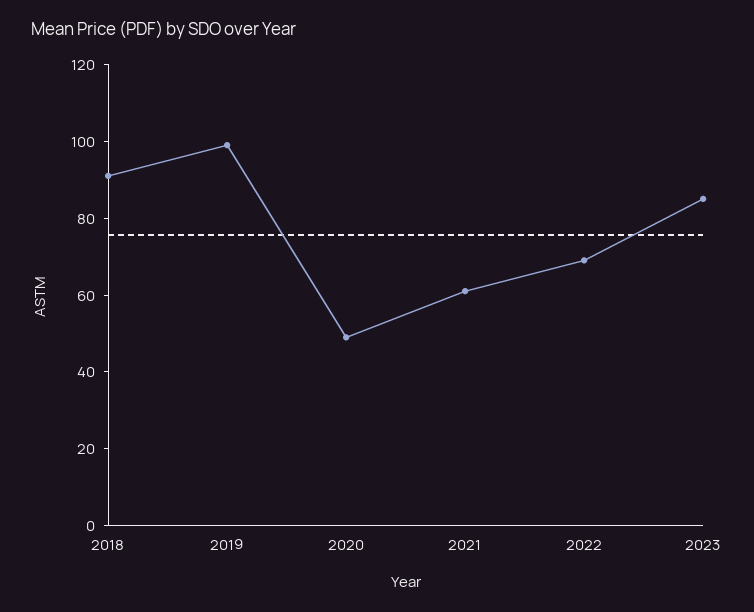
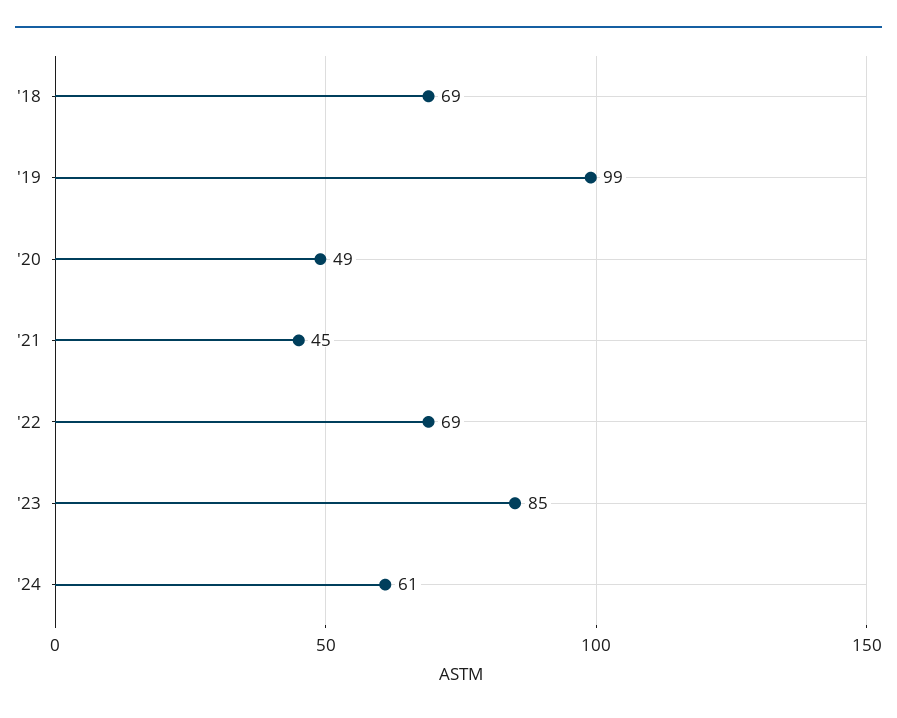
2018: 90 -> 69
2021: 60 -> 45
'24: none -> 61

